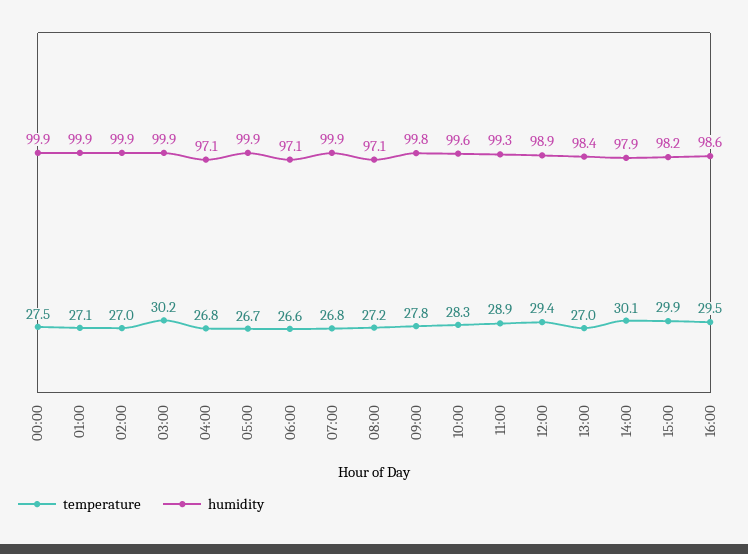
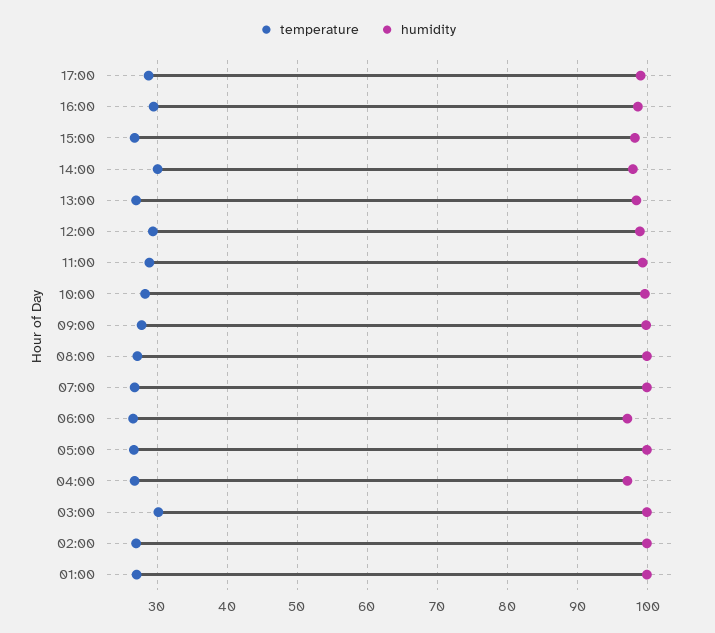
temperature, 00:00: 27.5 -> none
humidity, 00:00: 99.9 -> none
humidity, 08:00: 97.1 -> 100
temperature, 15:00: 29.9 -> 27
temperature, 17:00: none -> 29
humidity, 17:00: none -> 99

